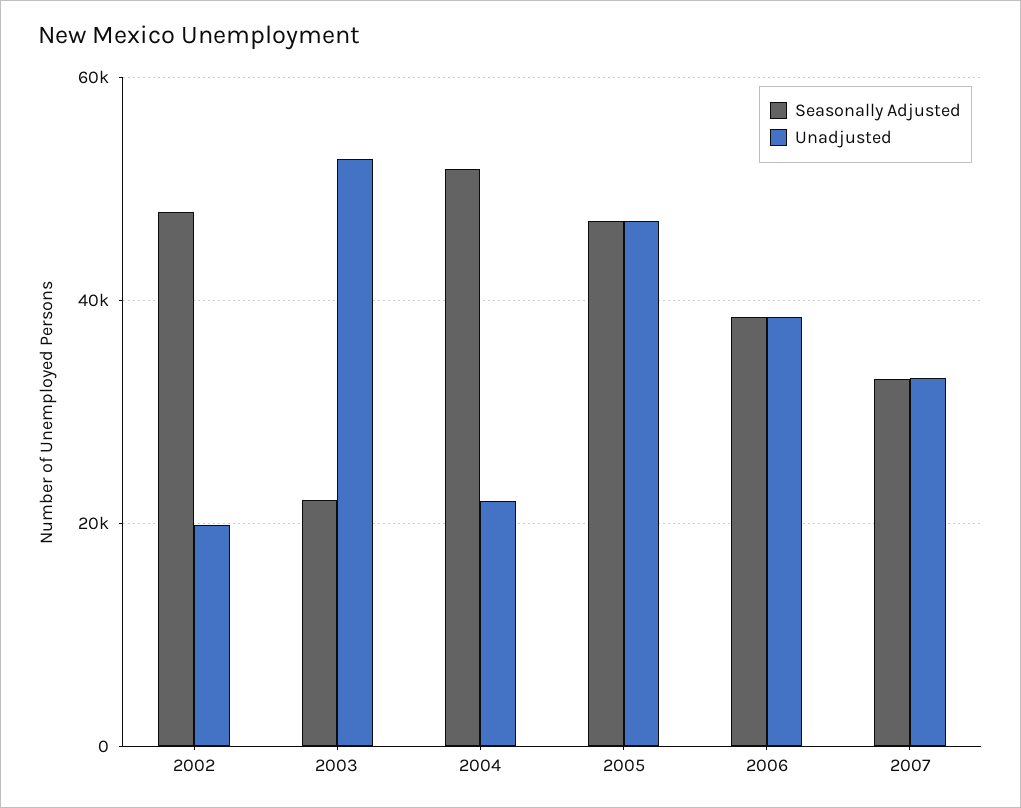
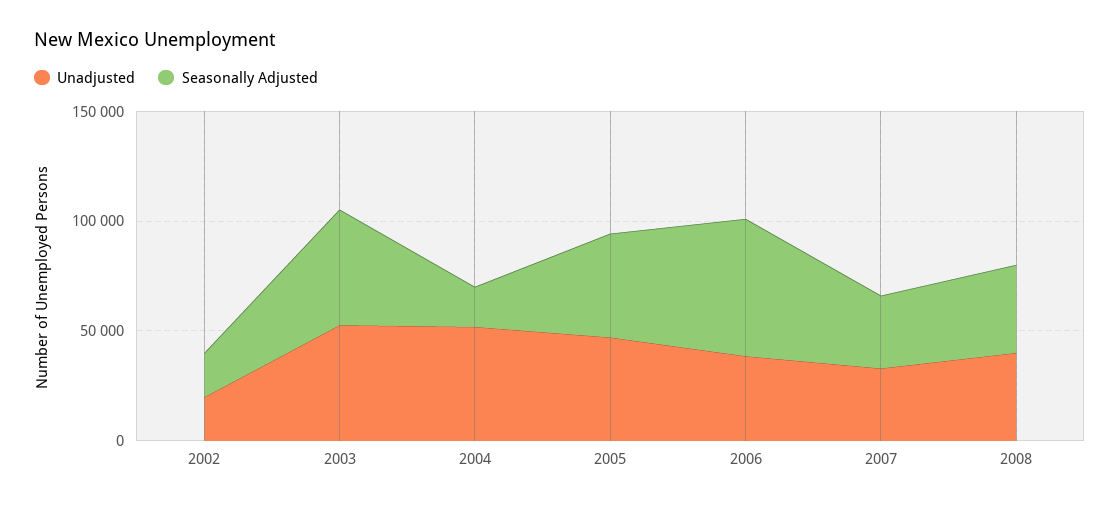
Seasonally Adjusted, 2002: 48000 -> 20000
Seasonally Adjusted, 2003: 22000 -> 50000
Seasonally Adjusted, 2004: 52000 -> 20000
Unadjusted, 2004: 22000 -> 50000
Seasonally Adjusted, 2006: 38000 -> 60000
Unadjusted, 2008: none -> 40000
Seasonally Adjusted, 2008: none -> 40000

